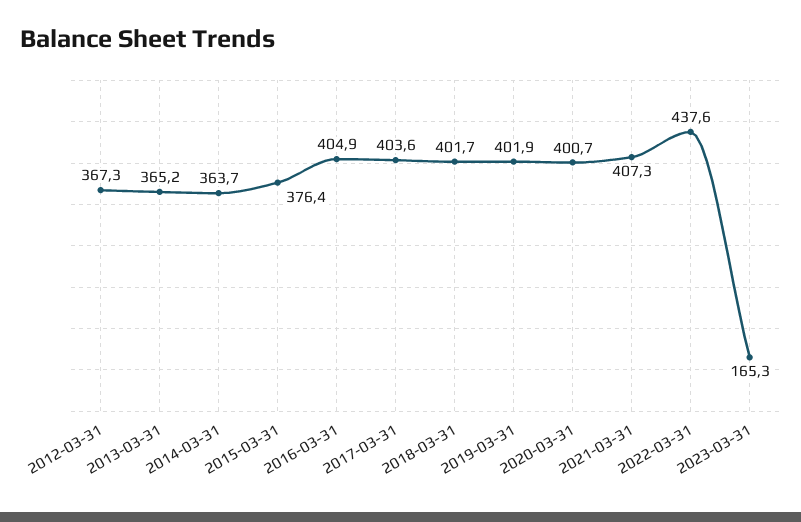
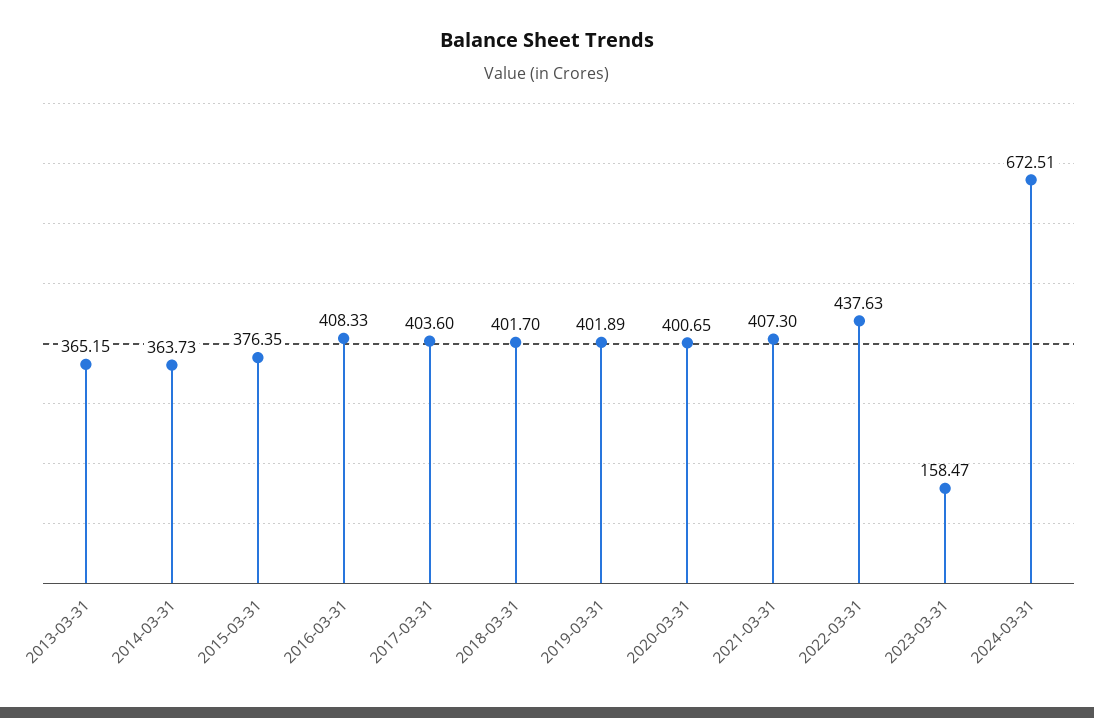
2012-03-31: 367.3 -> none
2016-03-31: 404.9 -> 408.33
2023-03-31: 165.3 -> 158.47
2024-03-31: none -> 672.51

